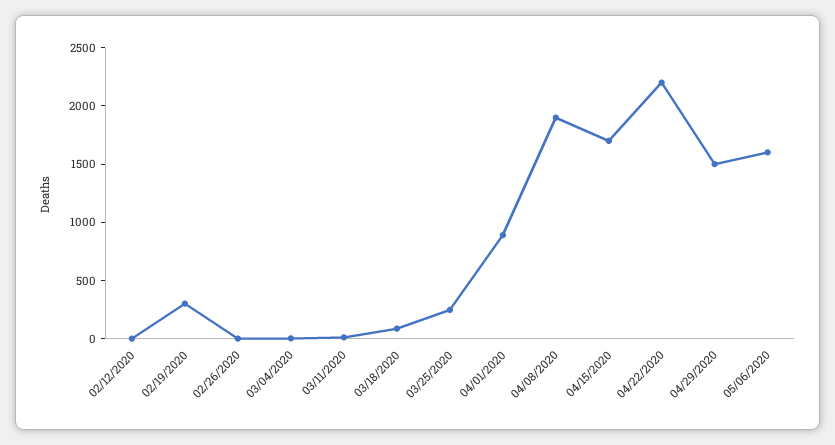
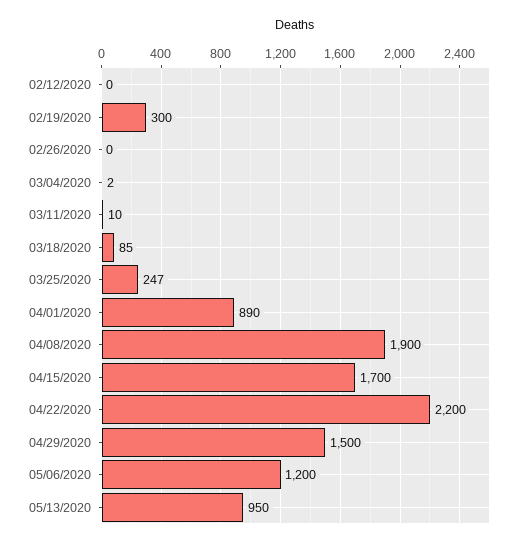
05/06/2020: 1600 -> 1200
05/13/2020: none -> 950

